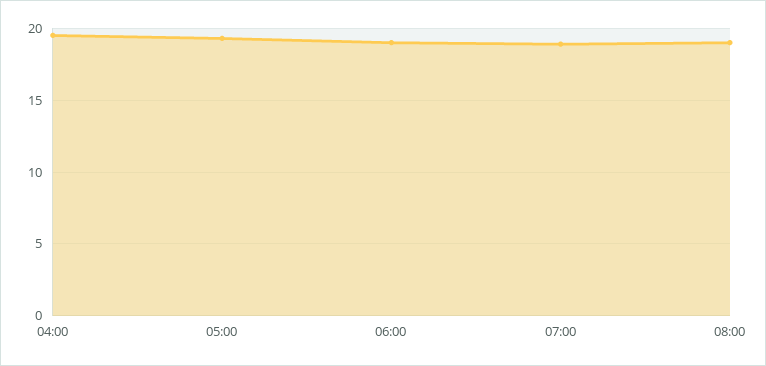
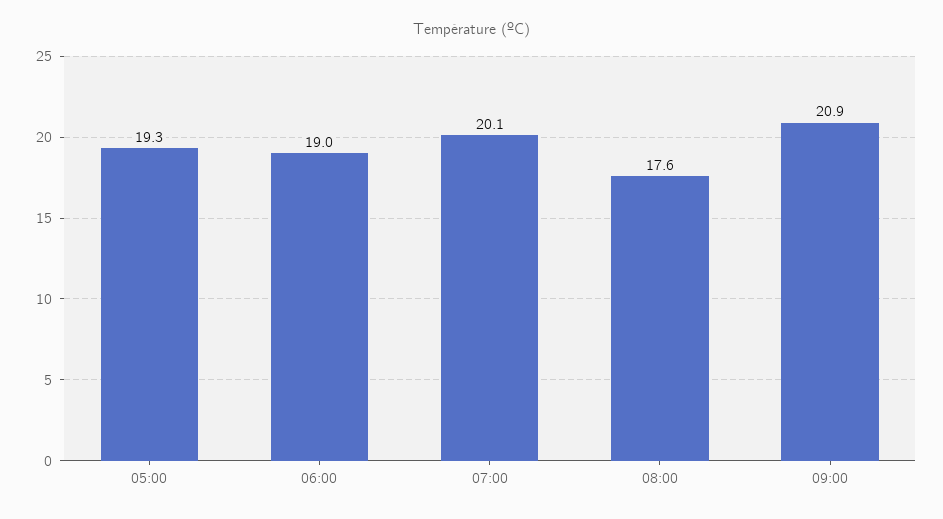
04:00: 19.5 -> none
07:00: 19 -> 20.1
08:00: 19 -> 17.6
09:00: none -> 20.9

